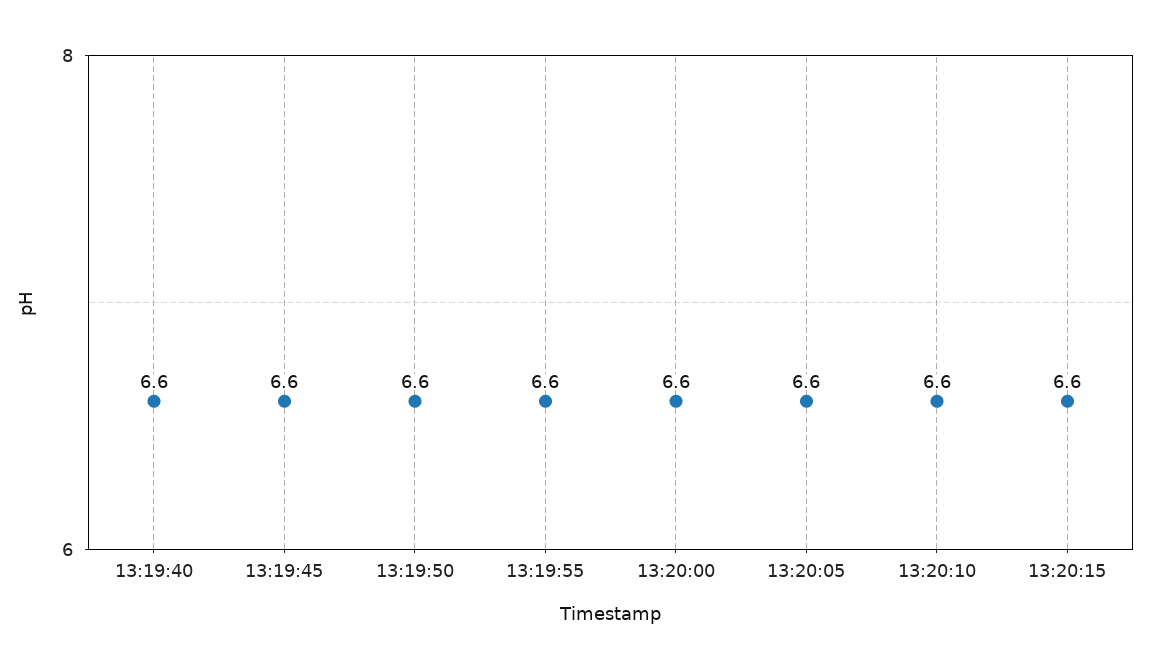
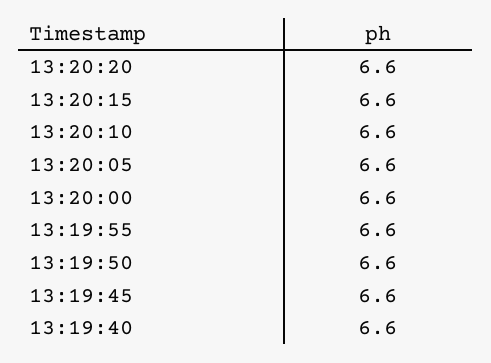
13:20:20: none -> 6.6

